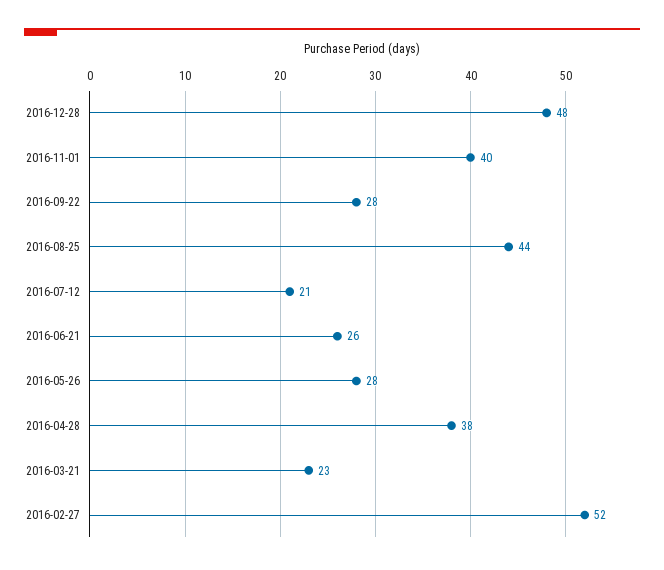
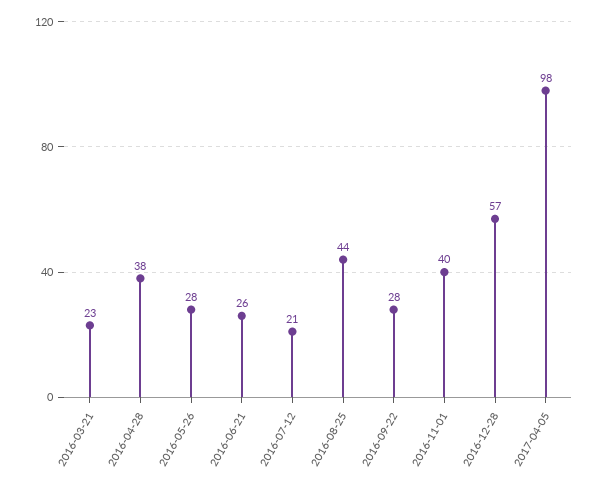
2016-12-28: 48 -> 57
2016-02-27: 52 -> none
2017-04-05: none -> 98

